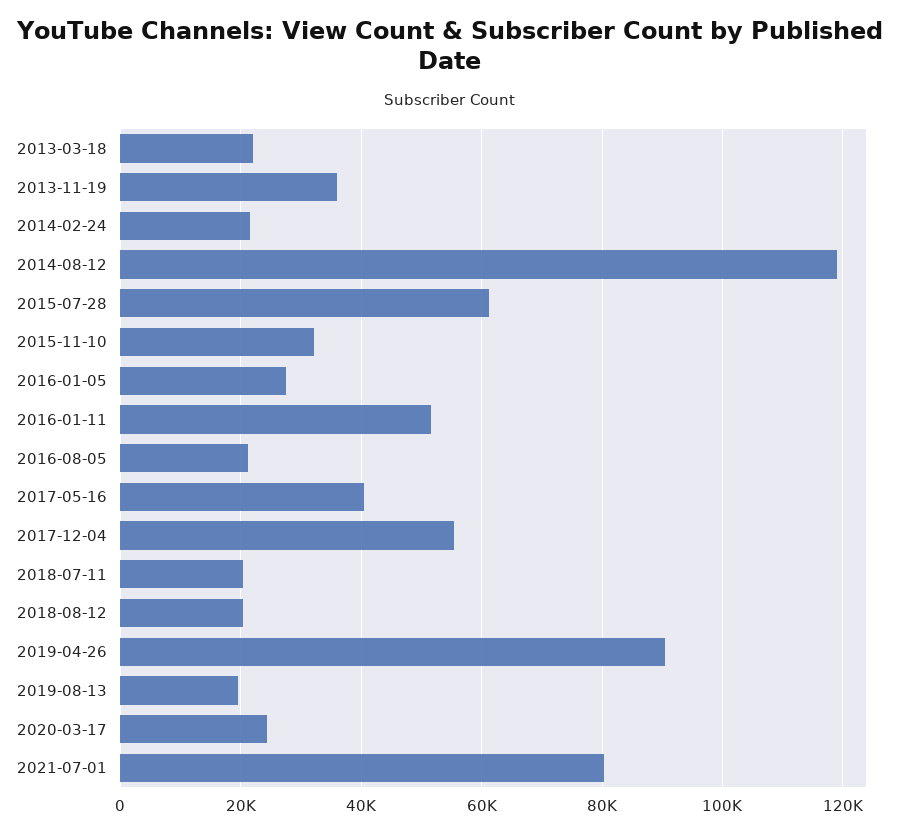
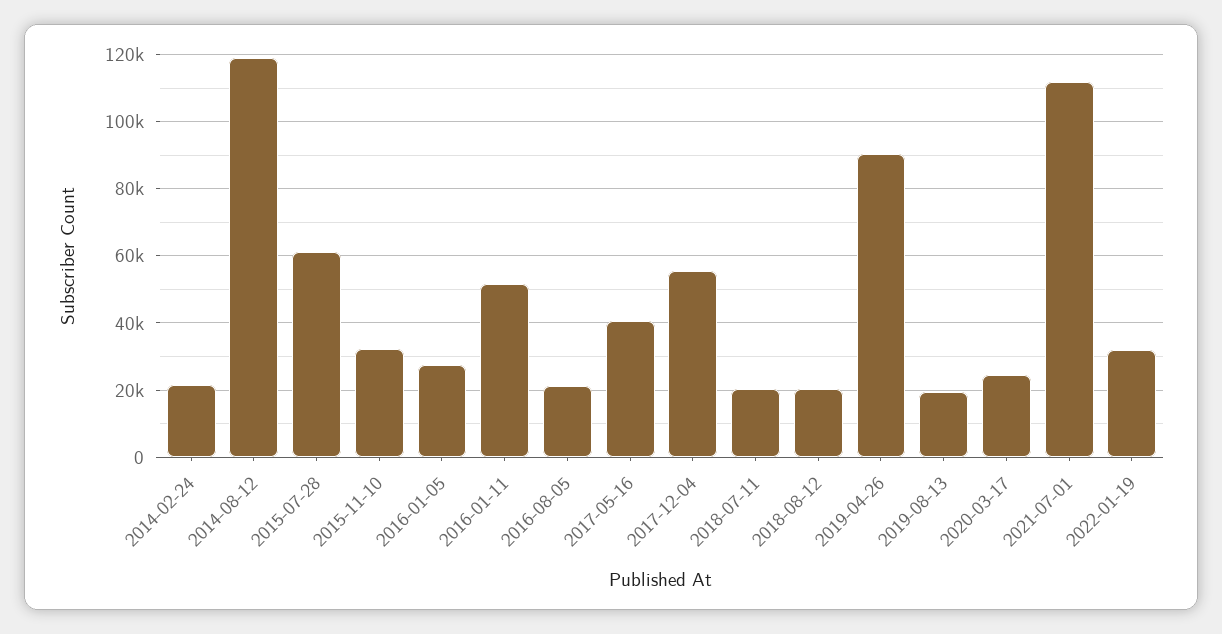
2013-03-18: 22000 -> none
2013-11-19: 36000 -> none
2021-07-01: 80000 -> 112000
2022-01-19: none -> 32000

